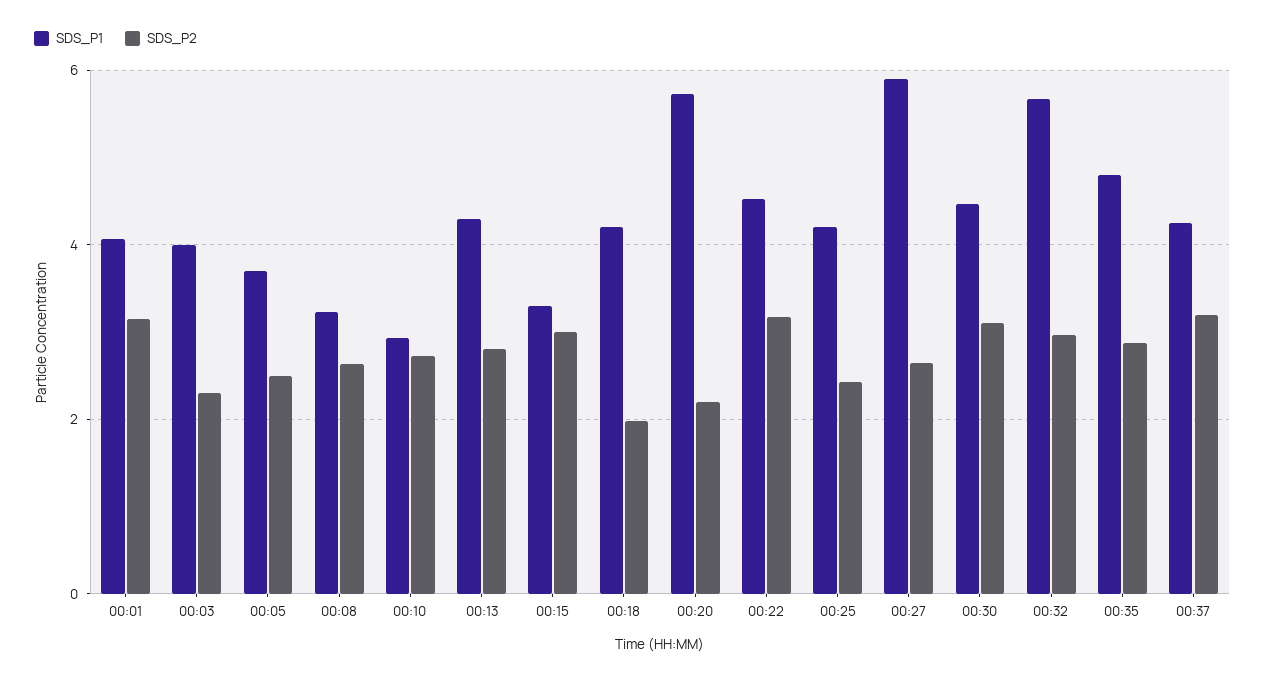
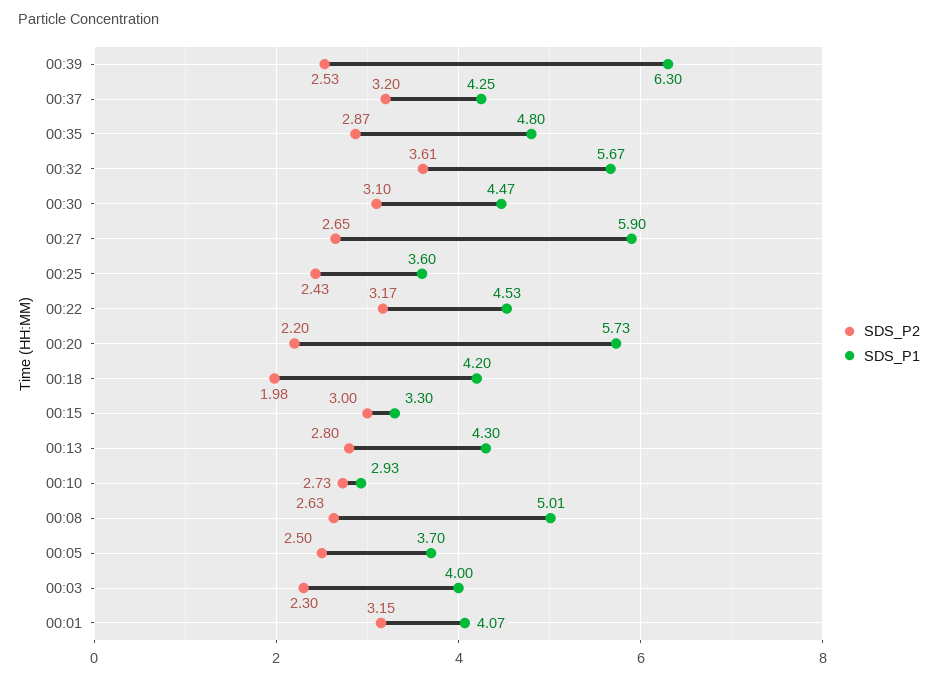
SDS_P1, 00:08: 3.2 -> 5.01
SDS_P1, 00:25: 4.2 -> 3.6
SDS_P2, 00:32: 3 -> 3.61
SDS_P2, 00:39: none -> 2.53
SDS_P1, 00:39: none -> 6.3

